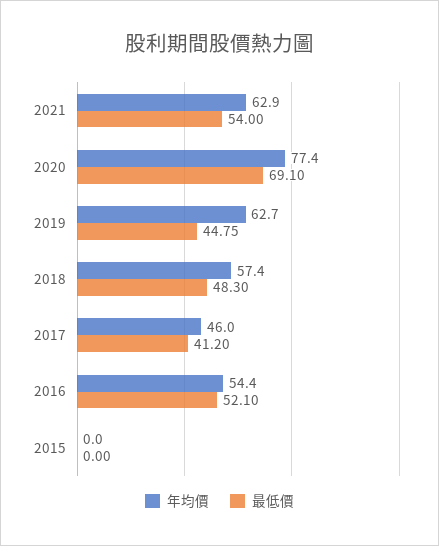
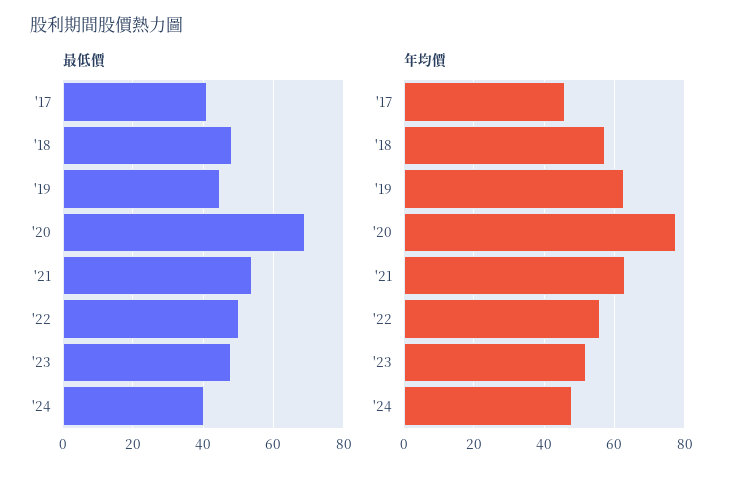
年均價, 2016: 54.4 -> none
最低價, 2016: 52.1 -> none
年均價, 2015: 0 -> none
最低價, 2015: 0 -> none
最低價, '22: none -> 50
最低價, '23: none -> 48
最低價, '24: none -> 40
年均價, '22: none -> 56
年均價, '23: none -> 52
年均價, '24: none -> 48

